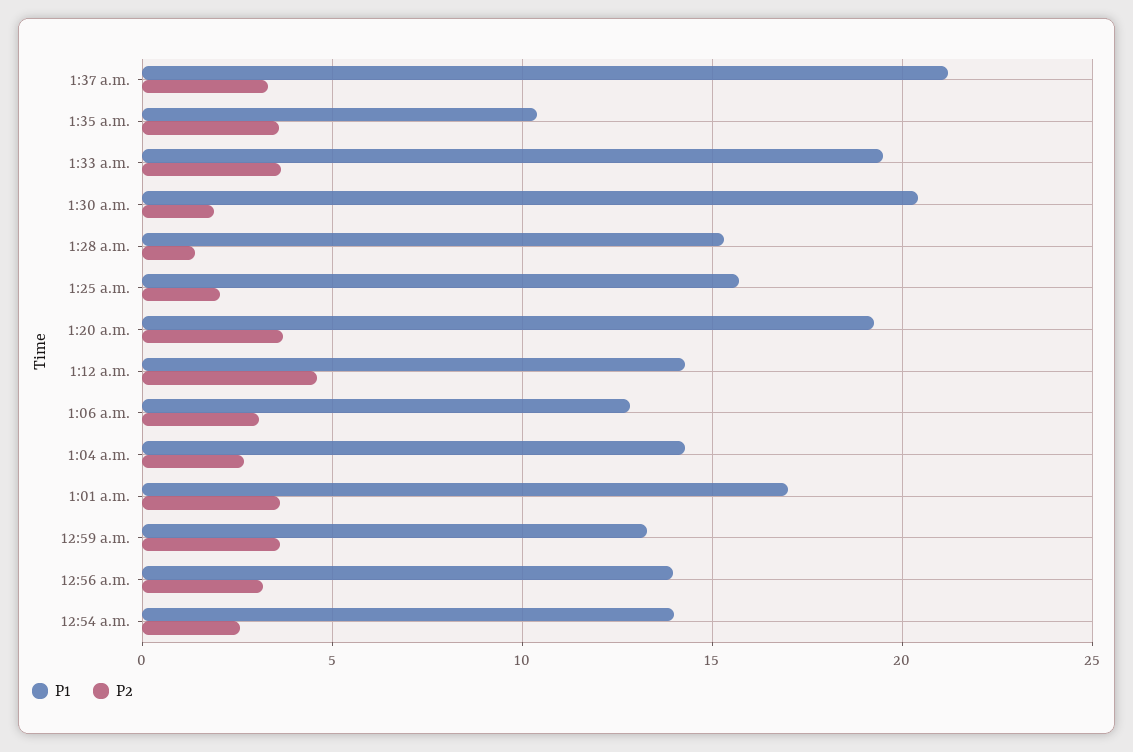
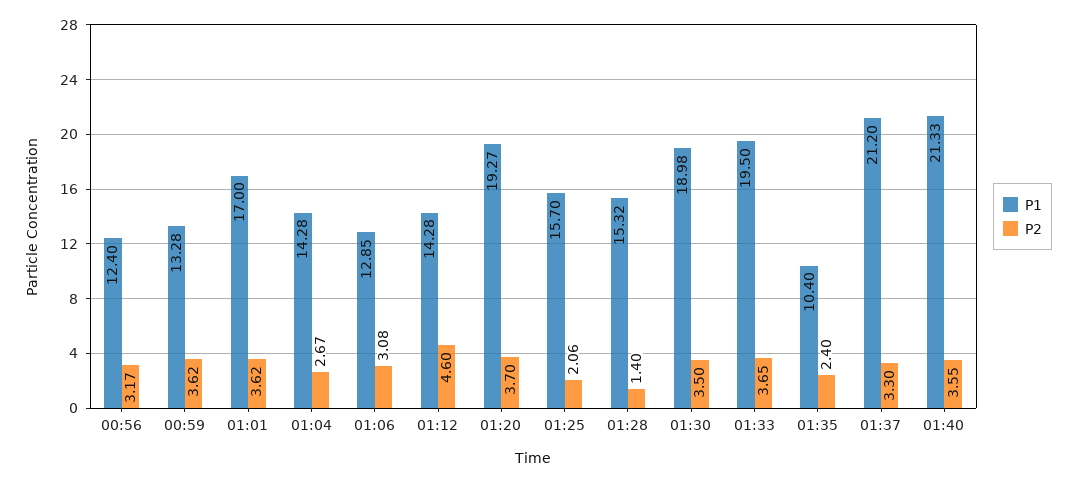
P2, 1:35 a.m.: 3.5 -> 2.4
P1, 1:30 a.m.: 20.5 -> 18.98
P2, 1:30 a.m.: 2 -> 3.5
P1, 12:56 a.m.: 14 -> 12.4
P1, 12:54 a.m.: 14 -> none
P2, 12:54 a.m.: 2.5 -> none
P1, 01:40: none -> 21.33
P2, 01:40: none -> 3.55

